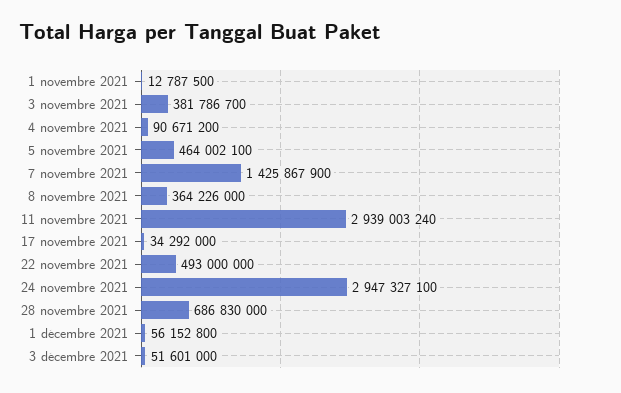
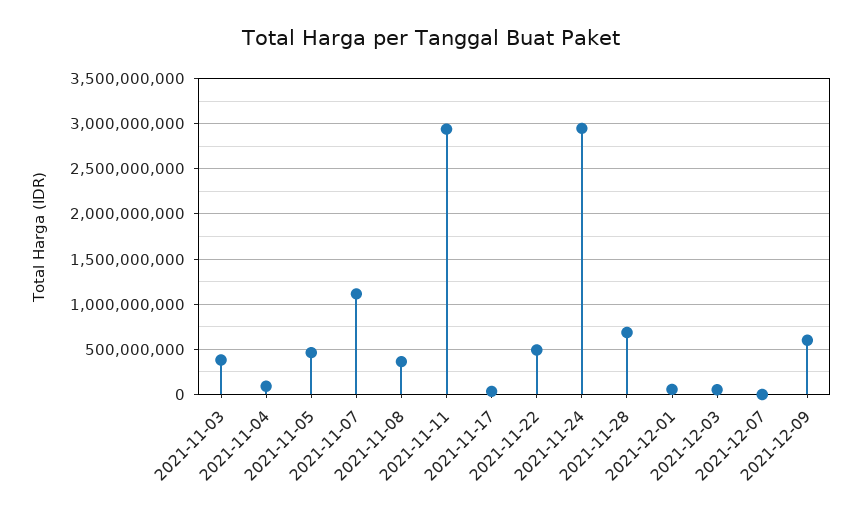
1 novembre 2021: 12787500 -> none
7 novembre 2021: 1425867900 -> 1100000000
2021-12-07: none -> 0
2021-12-09: none -> 600000000

